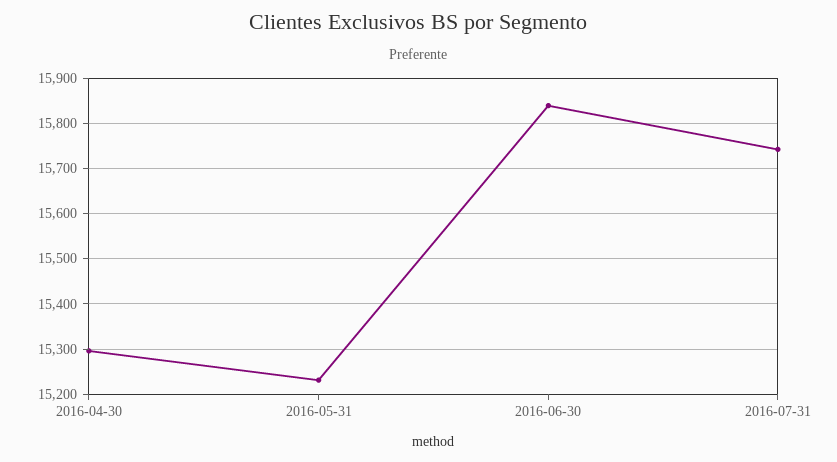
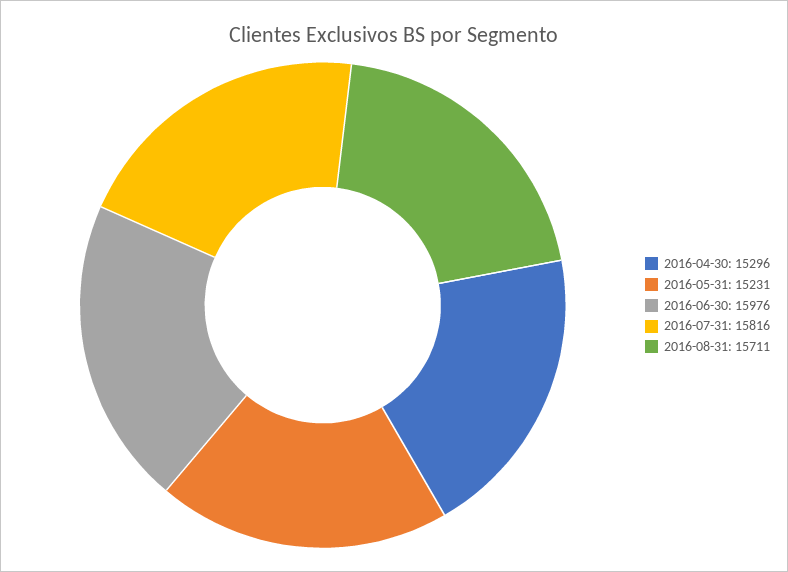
2016-06-30: 15840 -> 15976
2016-07-31: 15740 -> 15816
2016-08-31: none -> 15711

